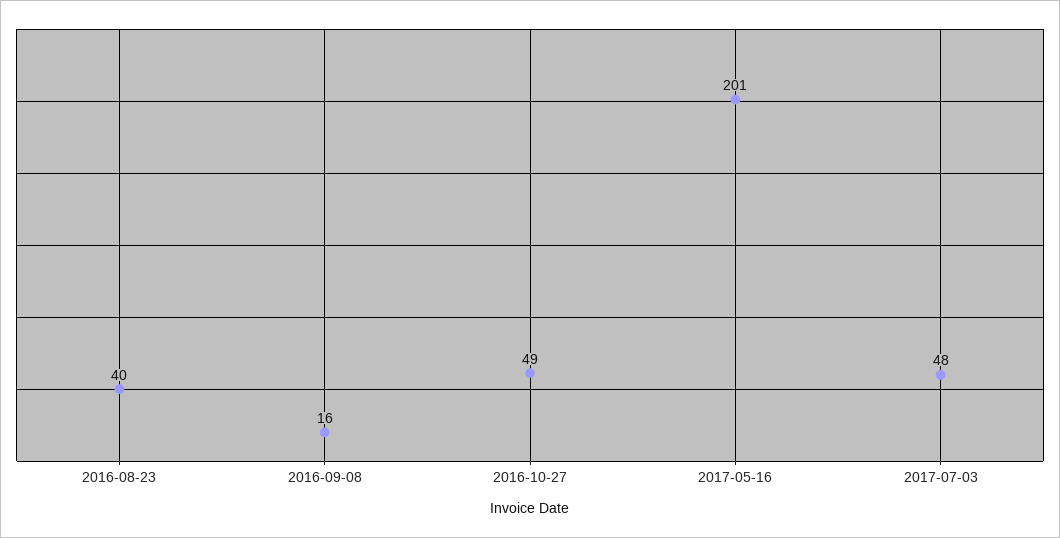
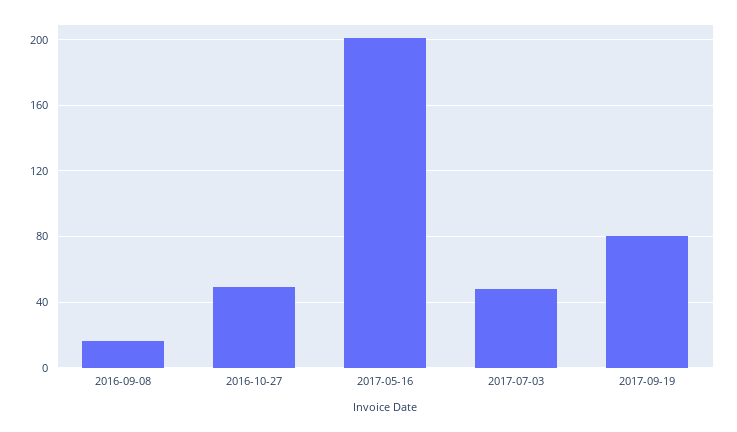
2016-08-23: 40 -> none
2017-09-19: none -> 80

